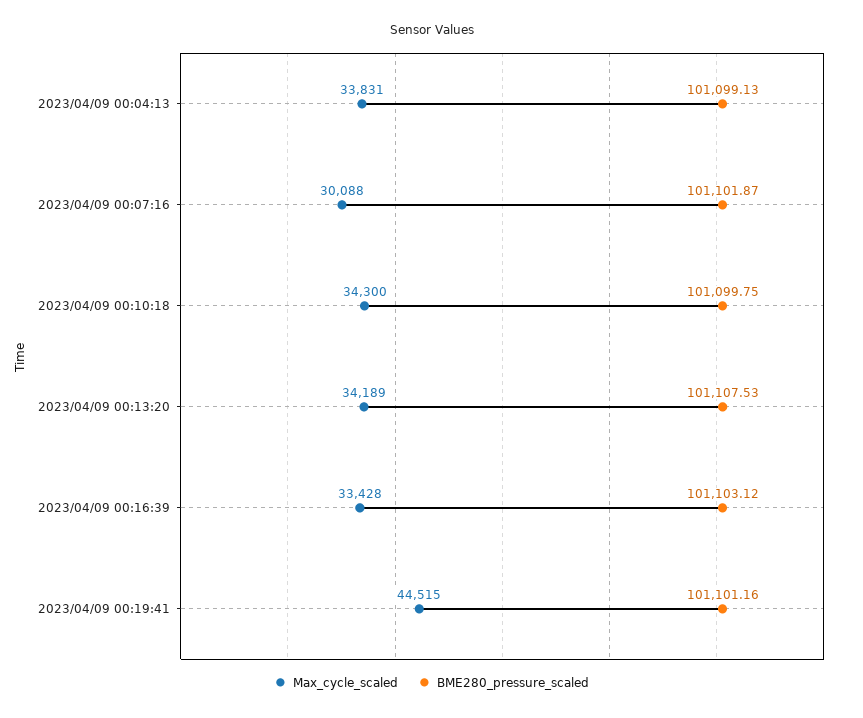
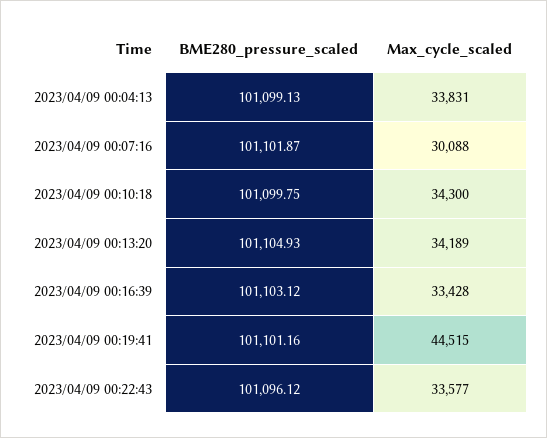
BME280_pressure_scaled, 2023/04/09 00:13:20: 101107.53 -> 101104.93
BME280_pressure_scaled, 2023/04/09 00:22:43: none -> 101096.12
Max_cycle_scaled, 2023/04/09 00:22:43: none -> 33577

